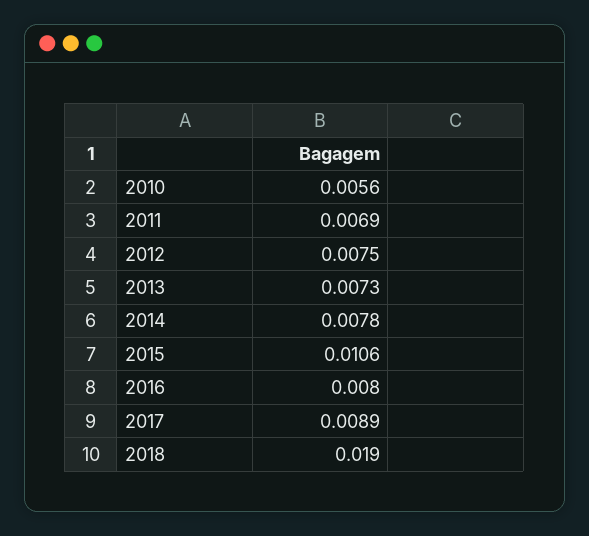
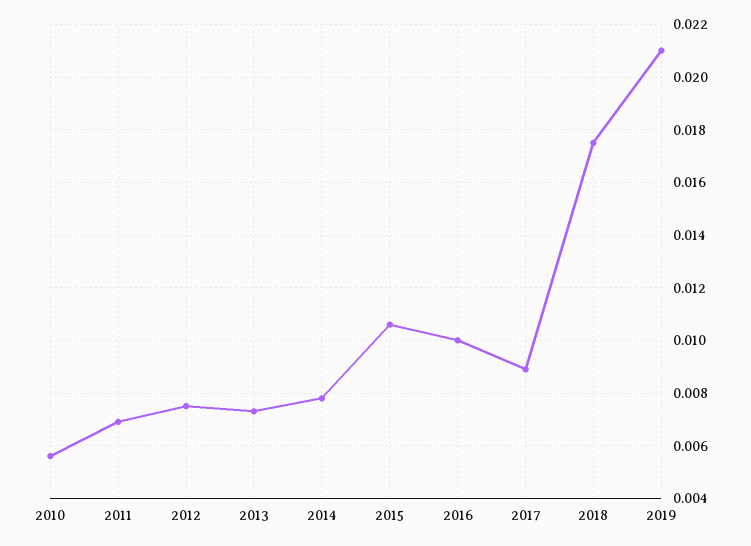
2016: 0.008 -> 0.01
2018: 0.019 -> 0.0175
2019: none -> 0.021

